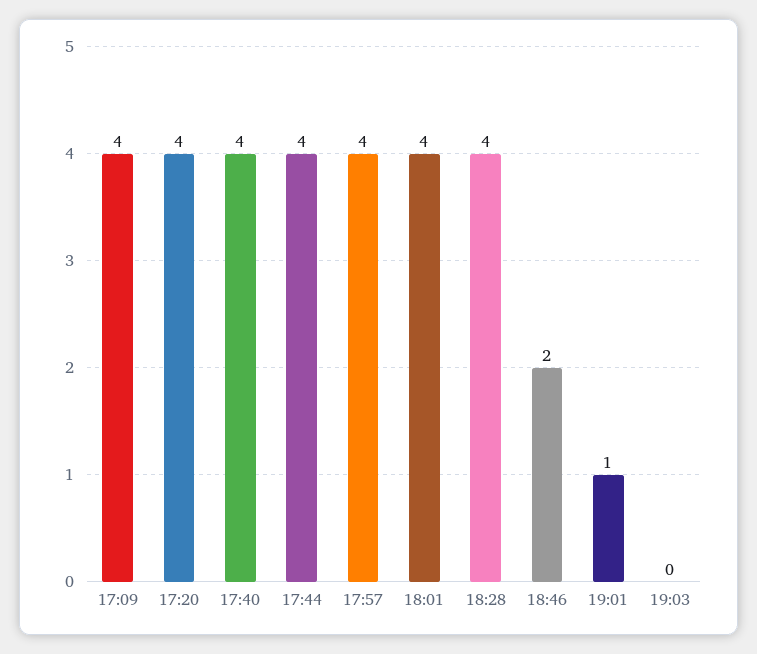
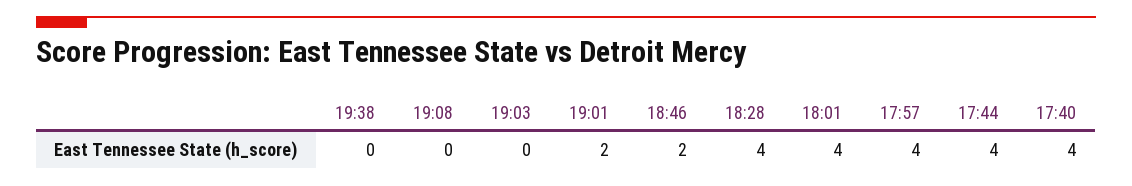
17:09: 4 -> none
17:20: 4 -> none
19:01: 1 -> 2
19:38: none -> 0
19:08: none -> 0

